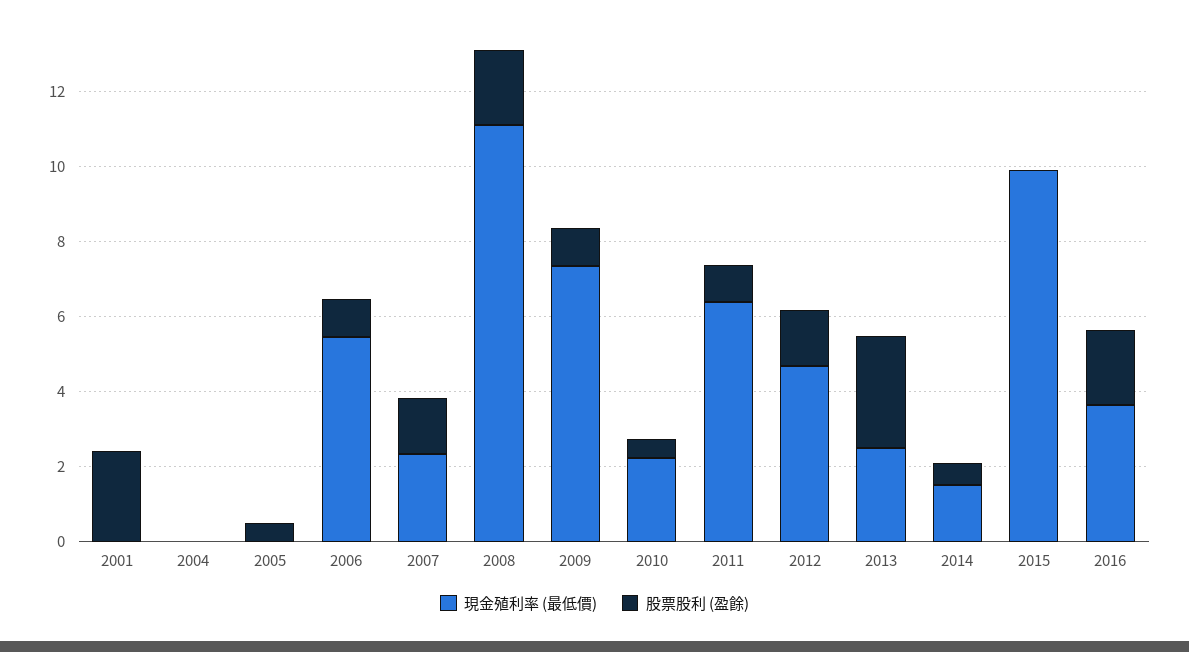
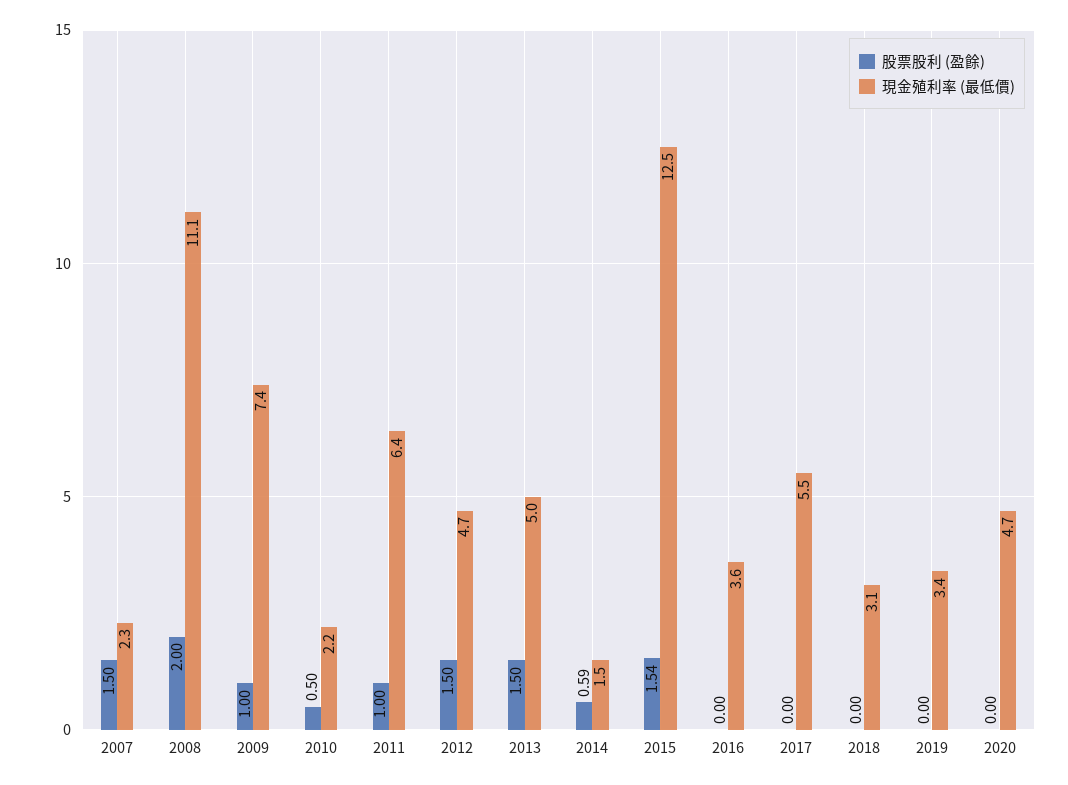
現金殖利率 (最低價), 2001: 0 -> none
股票股利 (盈餘), 2001: 2.5 -> none
現金殖利率 (最低價), 2004: 0 -> none
股票股利 (盈餘), 2004: 0 -> none
現金殖利率 (最低價), 2005: 0 -> none
股票股利 (盈餘), 2005: 0.5 -> none
現金殖利率 (最低價), 2006: 5.5 -> none
股票股利 (盈餘), 2006: 1 -> none
現金殖利率 (最低價), 2013: 2.5 -> 5
股票股利 (盈餘), 2013: 3 -> 1.5
現金殖利率 (最低價), 2015: 10 -> 12.5
股票股利 (盈餘), 2015: 0 -> 1.54
股票股利 (盈餘), 2016: 2 -> 0
股票股利 (盈餘), 2017: none -> 0
現金殖利率 (最低價), 2017: none -> 5.5
股票股利 (盈餘), 2018: none -> 0
現金殖利率 (最低價), 2018: none -> 3.1
股票股利 (盈餘), 2019: none -> 0
現金殖利率 (最低價), 2019: none -> 3.4
股票股利 (盈餘), 2020: none -> 0
現金殖利率 (最低價), 2020: none -> 4.7

